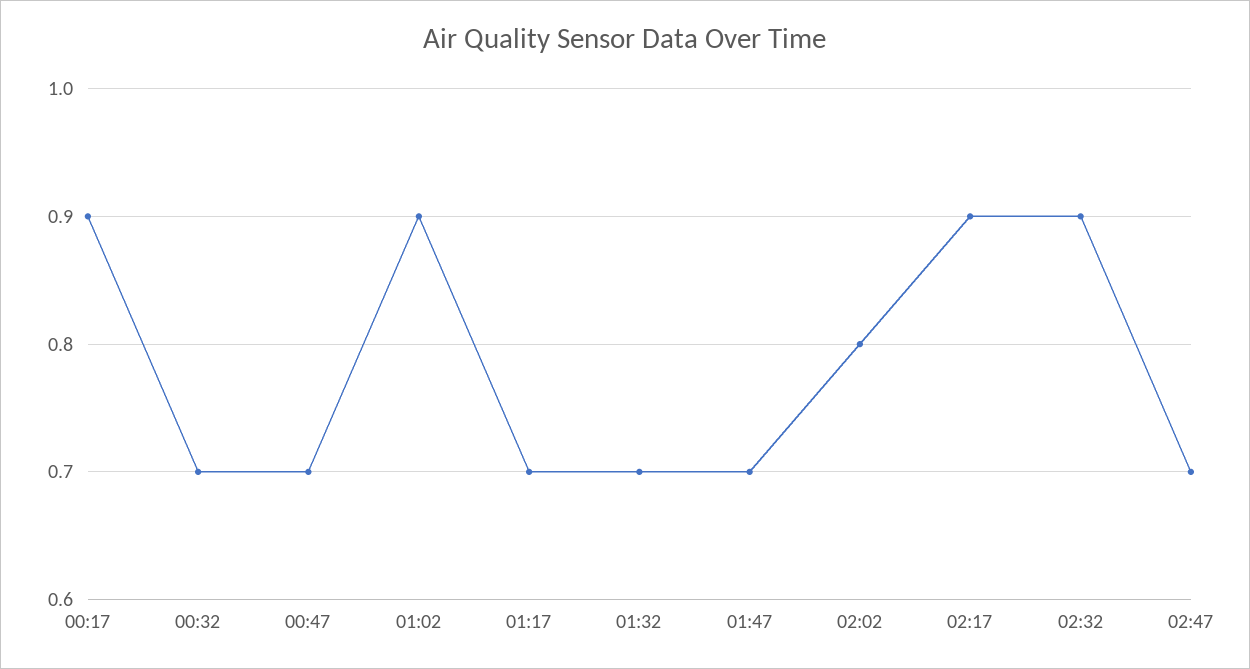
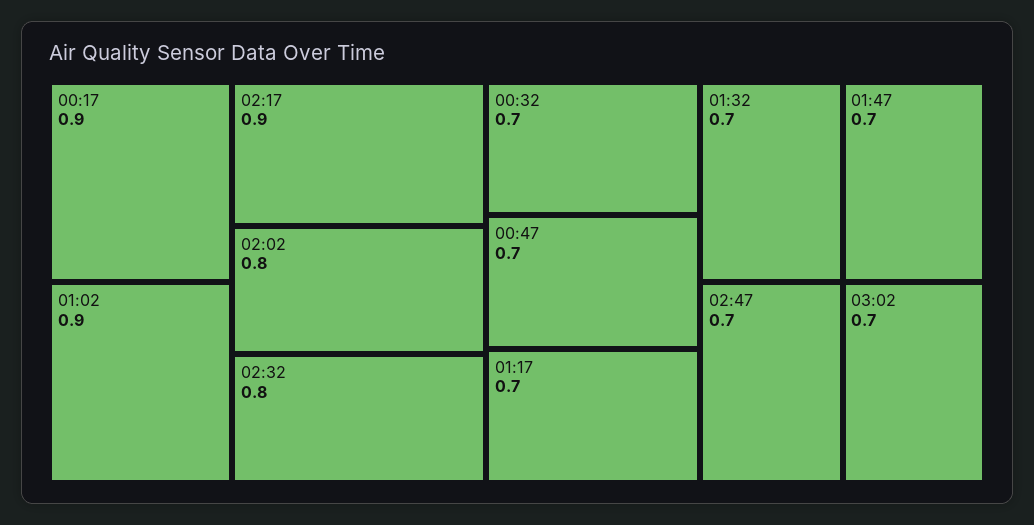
02:32: 0.9 -> 0.8
03:02: none -> 0.7

